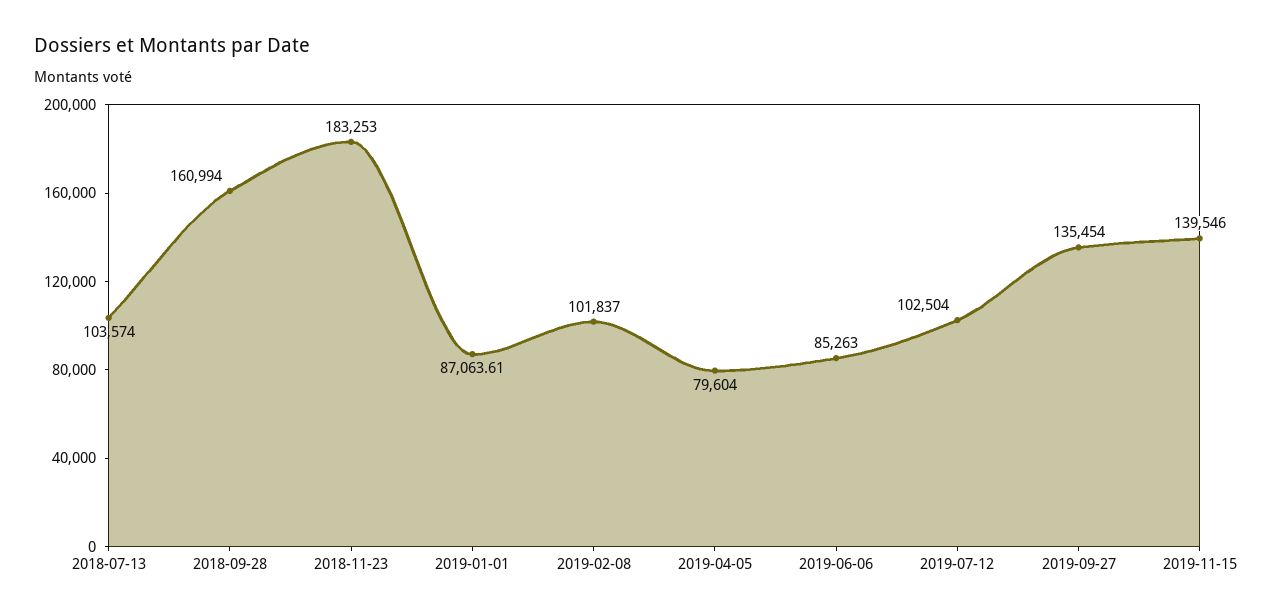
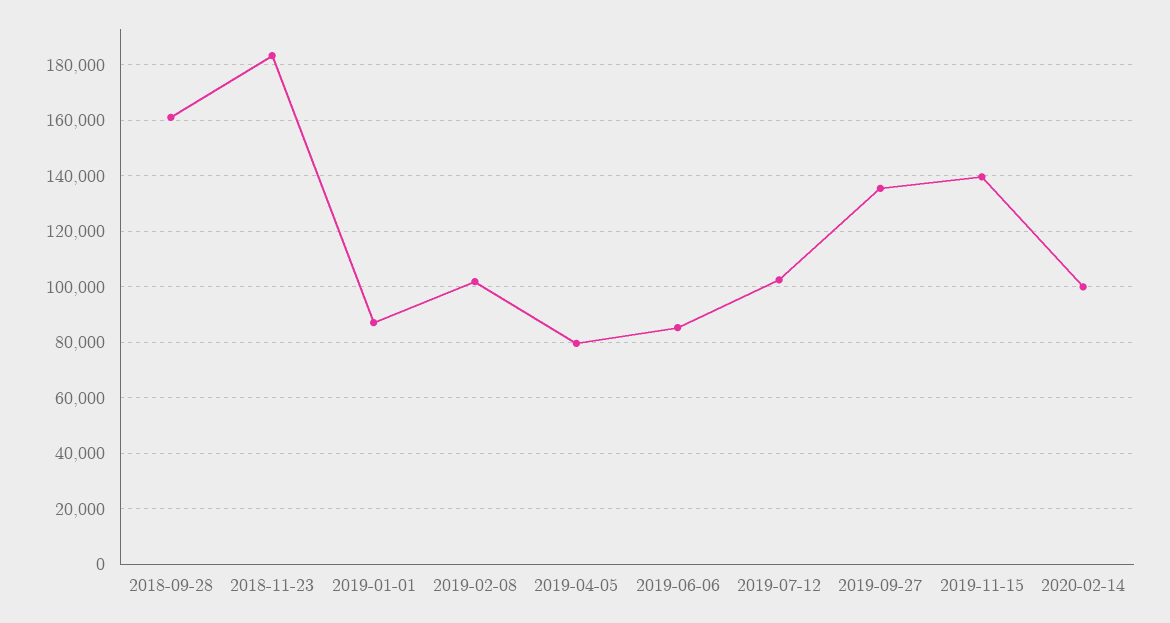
2018-07-13: 103574 -> none
2020-02-14: none -> 100000

